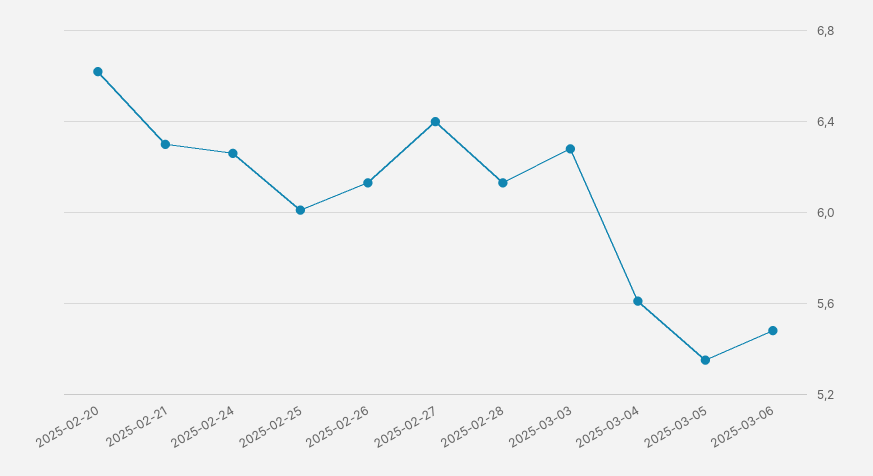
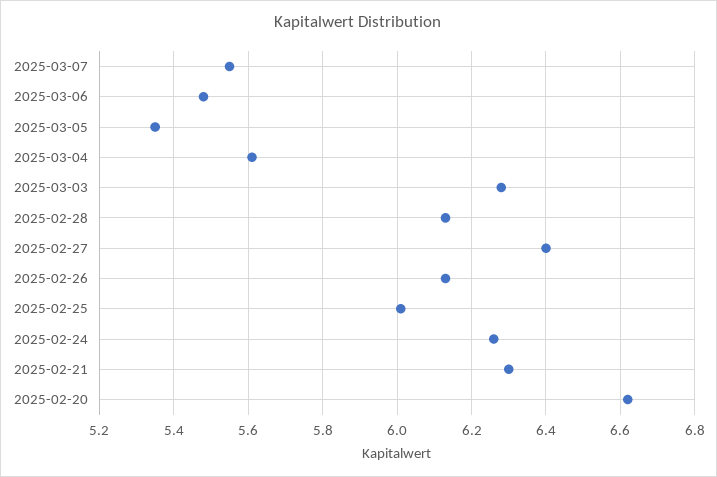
2025-03-07: none -> 5.55

